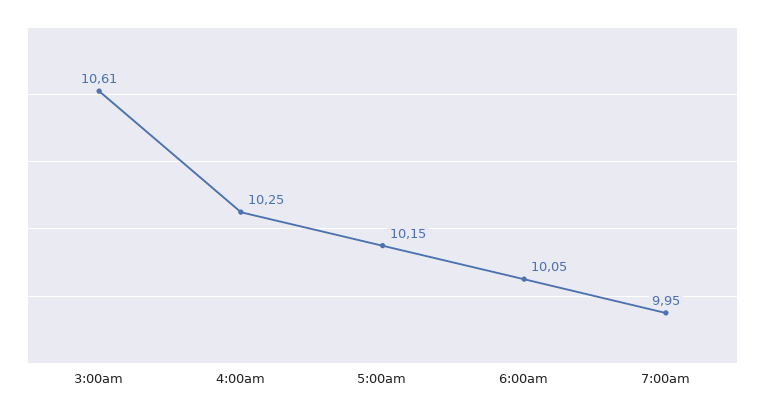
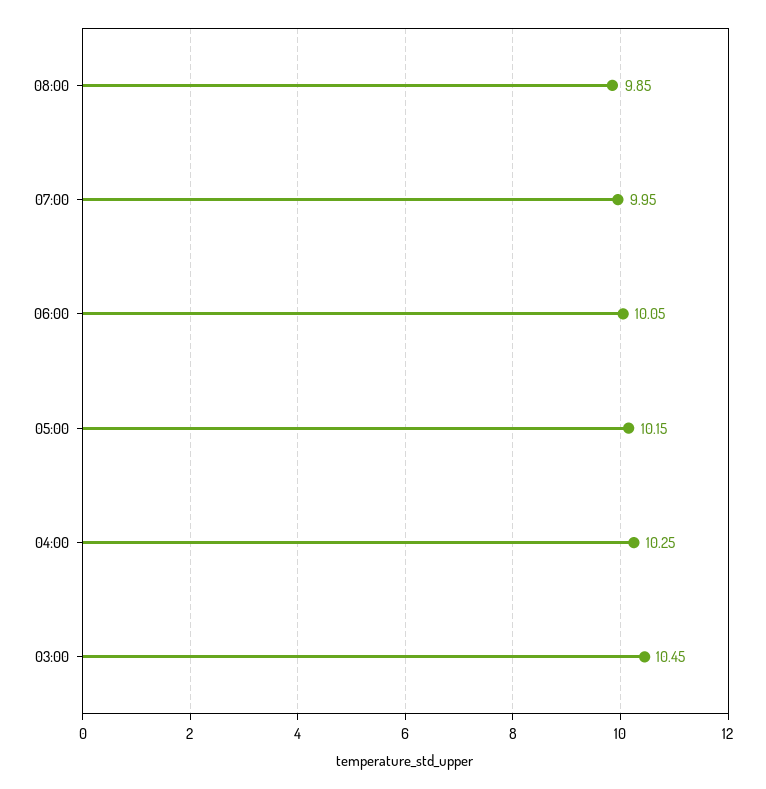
3:00am: 10.61 -> 10.45
08:00: none -> 9.85

